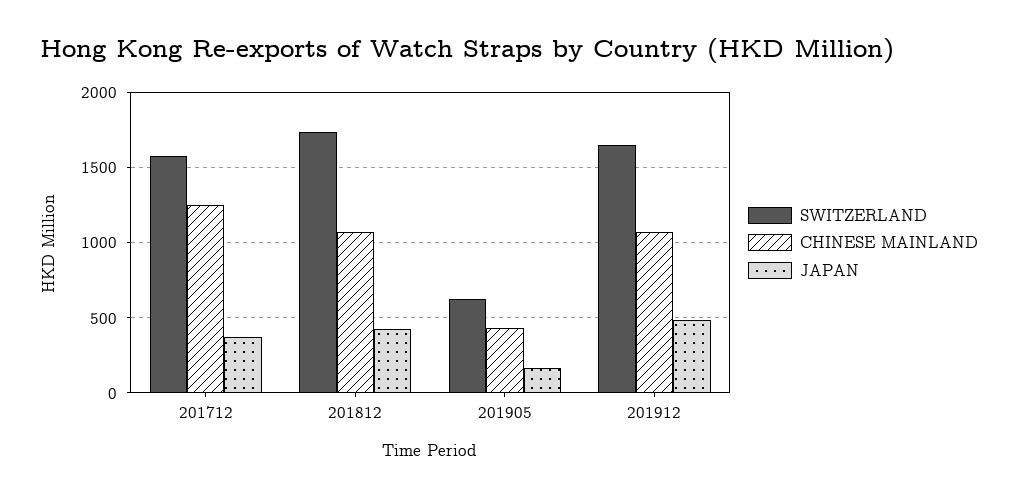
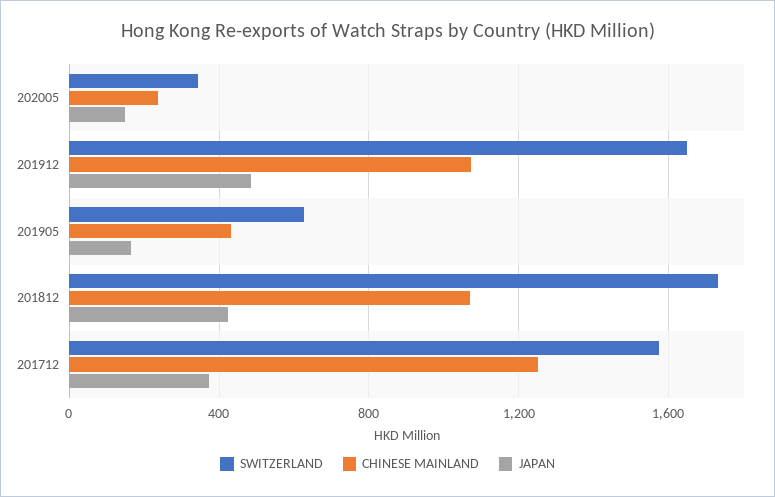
SWITZERLAND, 202005: none -> 350
CHINESE MAINLAND, 202005: none -> 250
JAPAN, 202005: none -> 150

